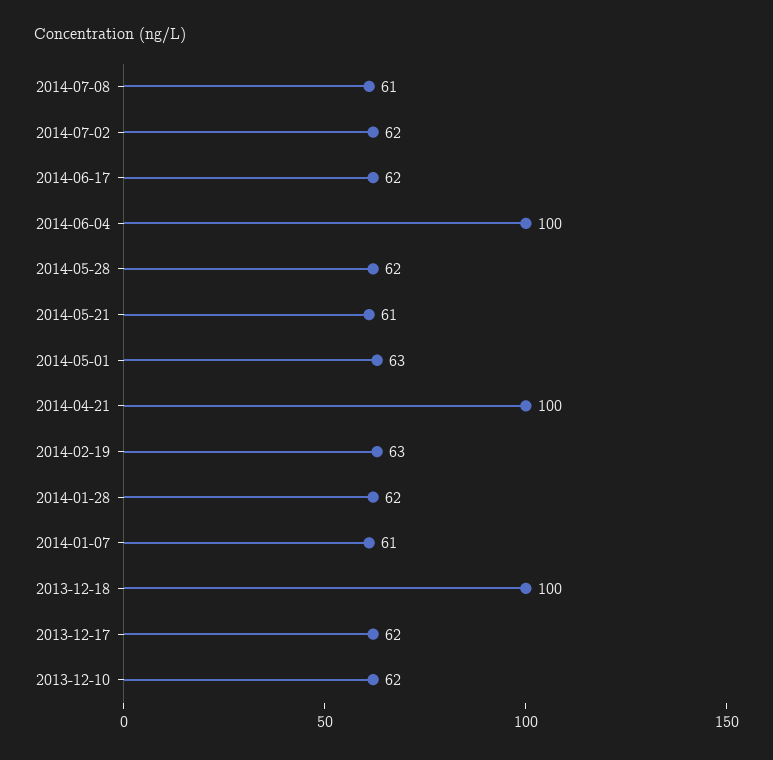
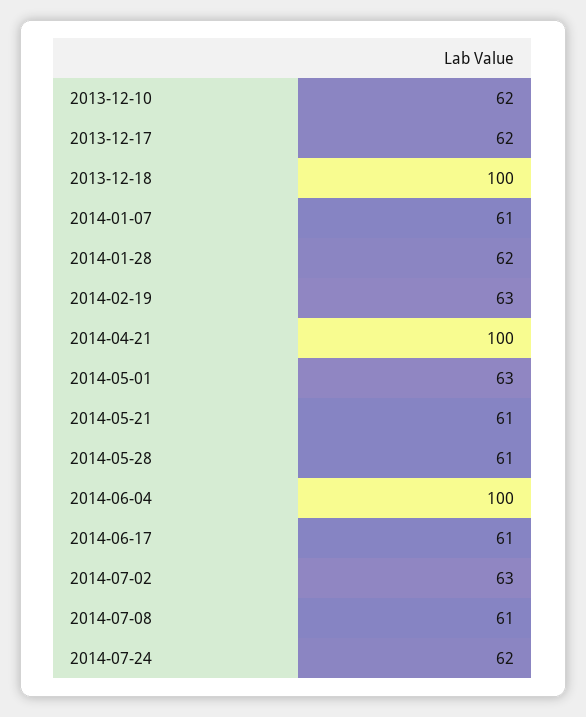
2014-07-02: 62 -> 63
2014-06-17: 62 -> 61
2014-05-28: 62 -> 61
2014-07-24: none -> 62

